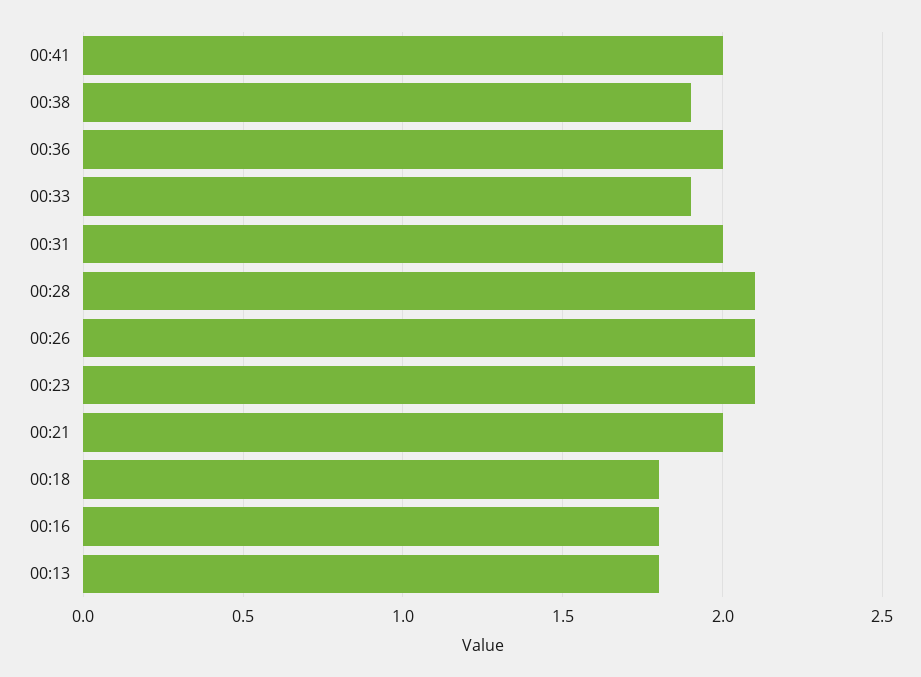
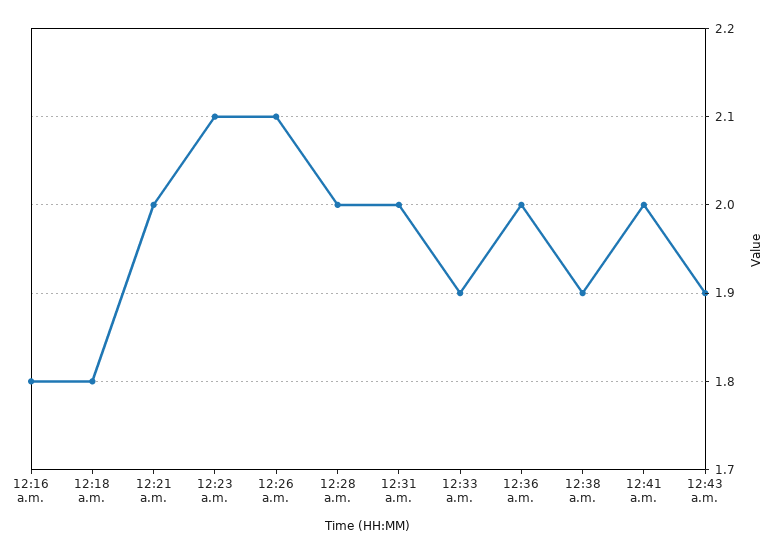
00:28: 2.1 -> 2
00:13: 1.8 -> none
12:43 a.m.: none -> 1.9

